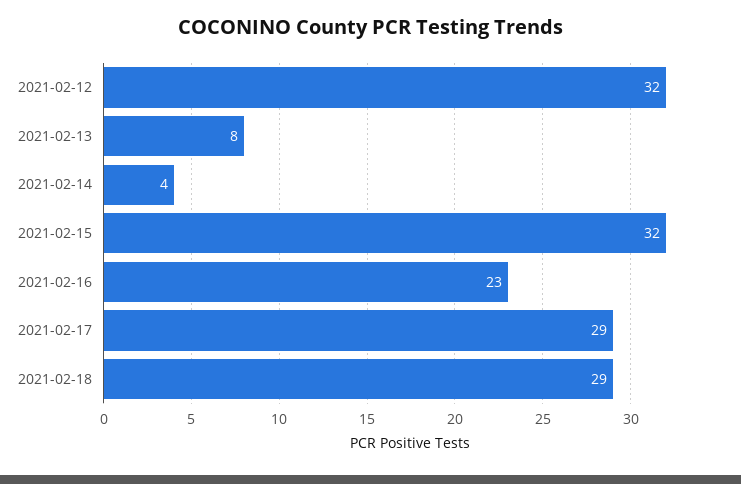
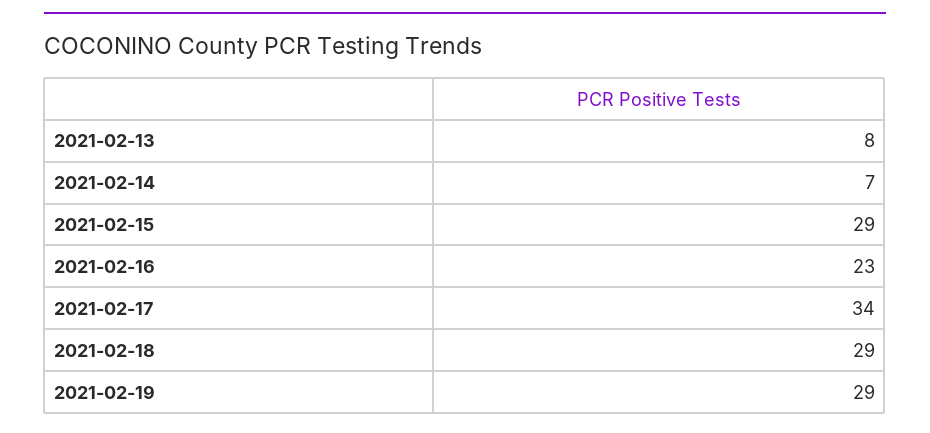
2021-02-12: 32 -> none
2021-02-14: 4 -> 7
2021-02-15: 32 -> 29
2021-02-17: 29 -> 34
2021-02-19: none -> 29

